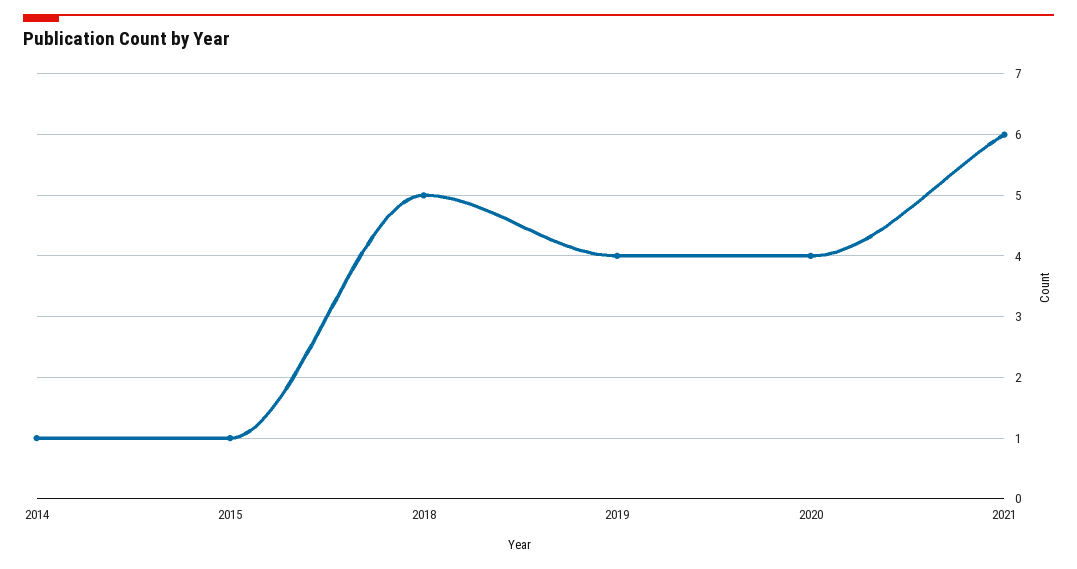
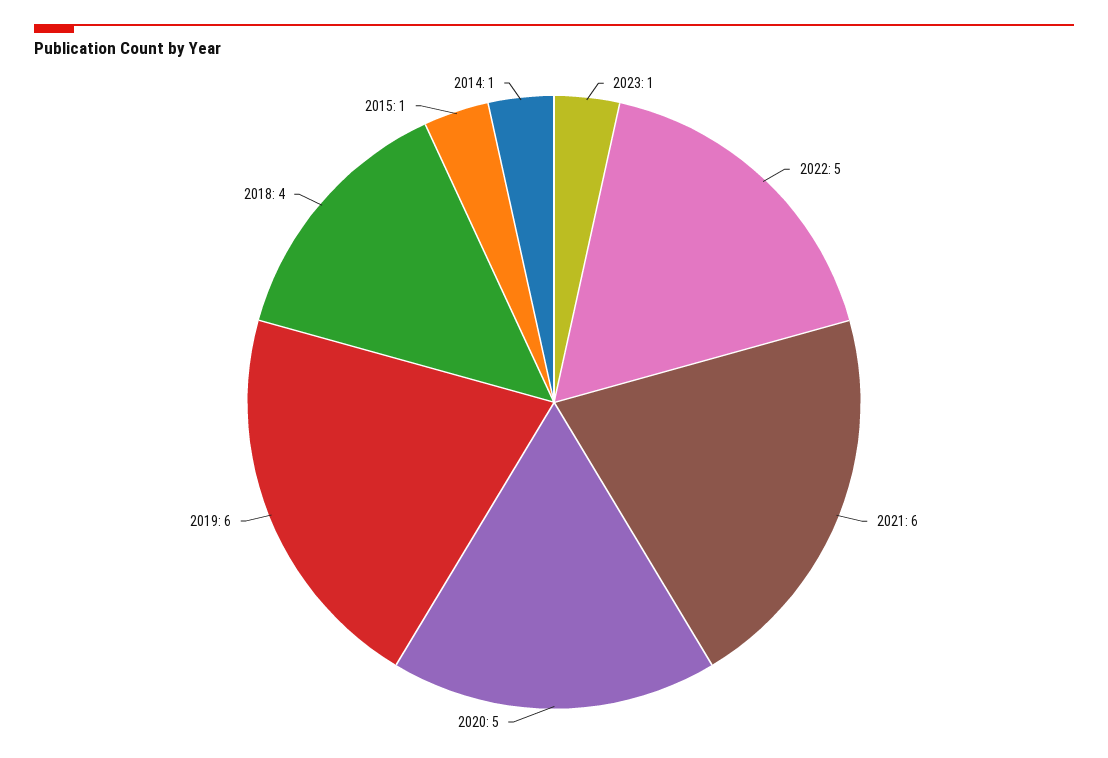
2018: 5 -> 4
2019: 4 -> 6
2020: 4 -> 5
2023: none -> 1
2022: none -> 5

